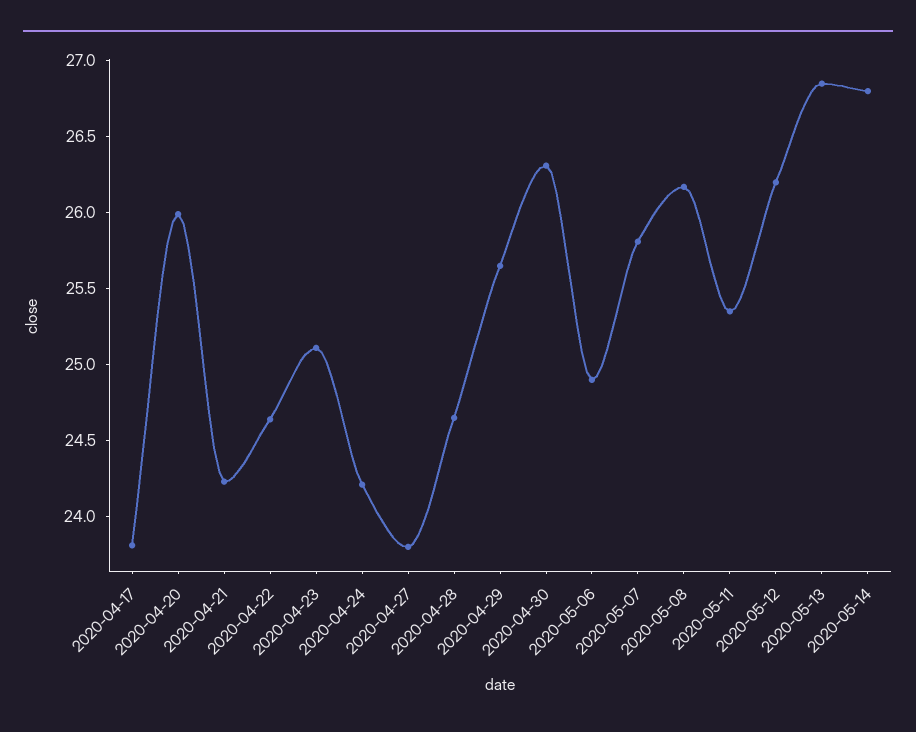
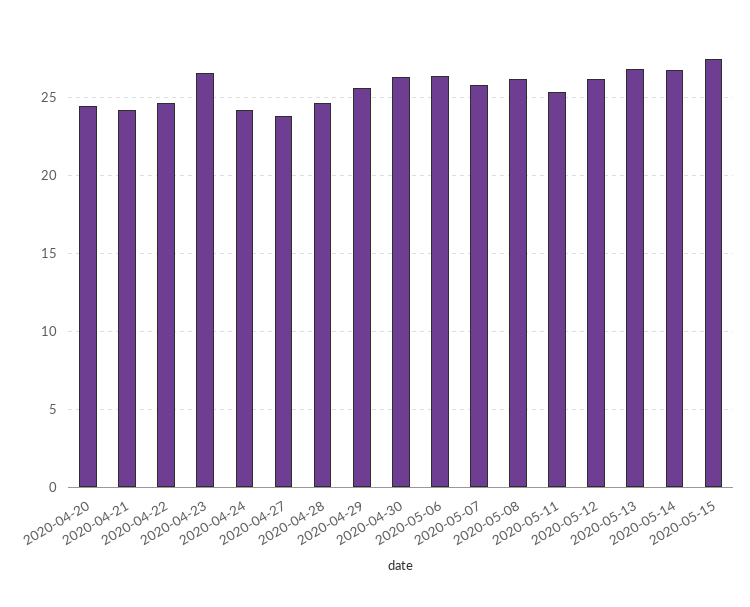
2020-04-17: 23.8 -> none
2020-04-20: 26 -> 24.5
2020-04-23: 25.1 -> 26.5
2020-05-06: 24.9 -> 26.5
2020-05-15: none -> 27.5

